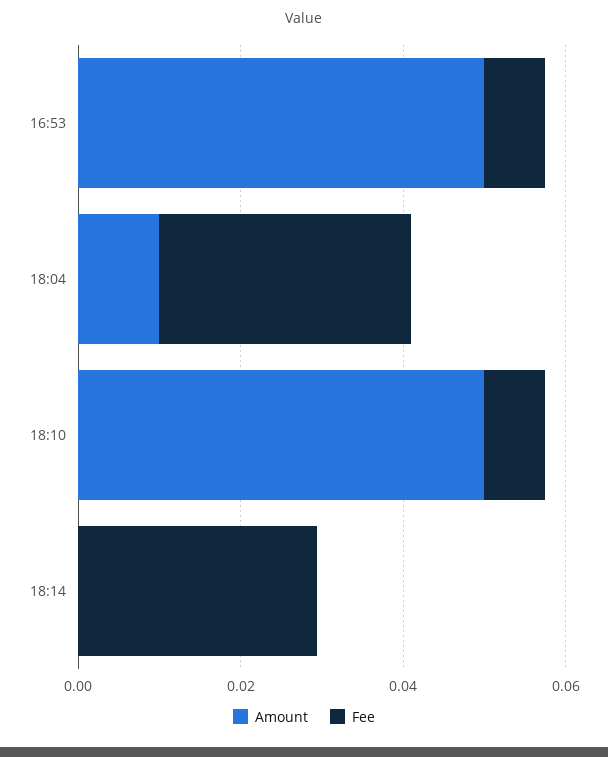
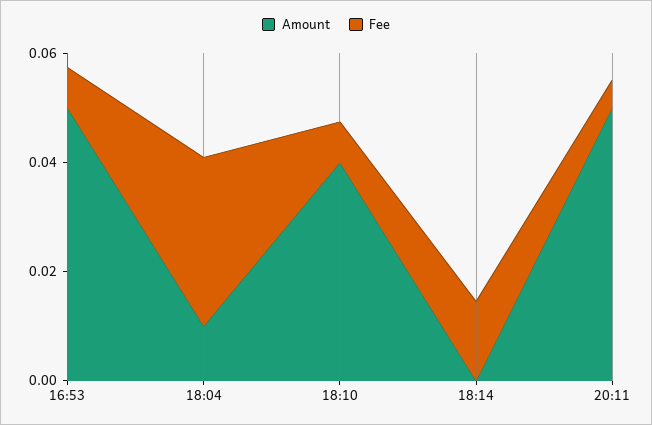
Amount, 18:10: 0.05 -> 0.04
Fee, 18:14: 0.03 -> 0.015
Amount, 20:11: none -> 0.05
Fee, 20:11: none -> 0.005

